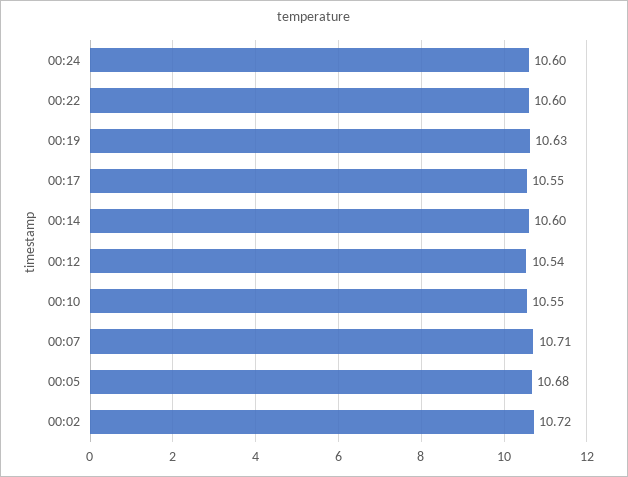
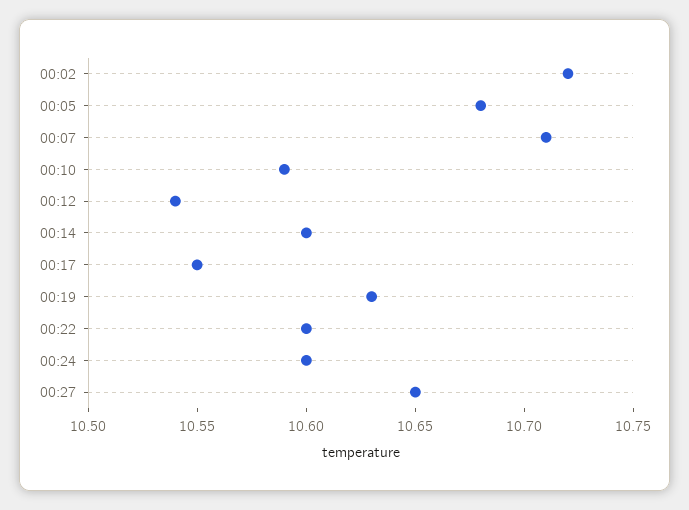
00:10: 10.55 -> 10.59
00:27: none -> 10.65

